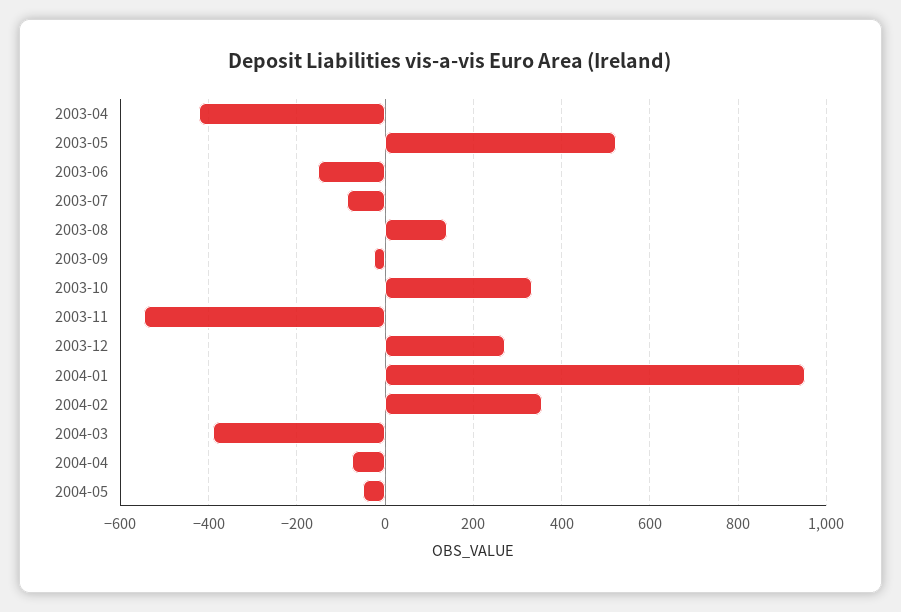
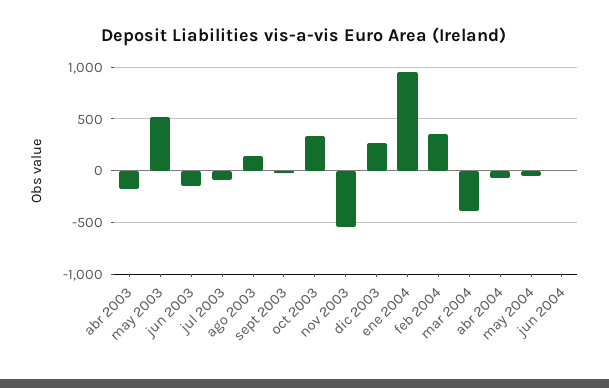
2003-04: -420 -> -200
jun 2004: none -> 0

